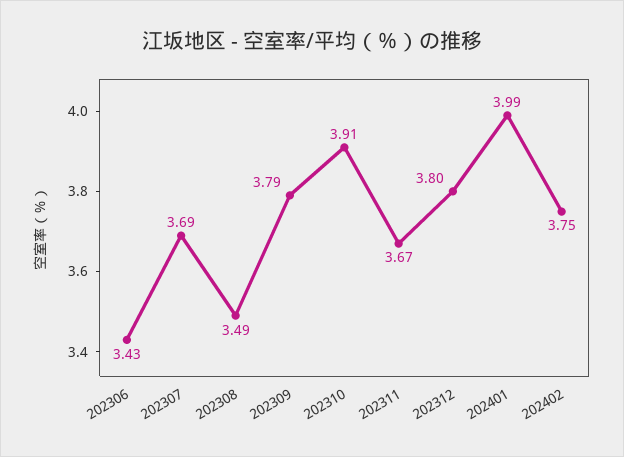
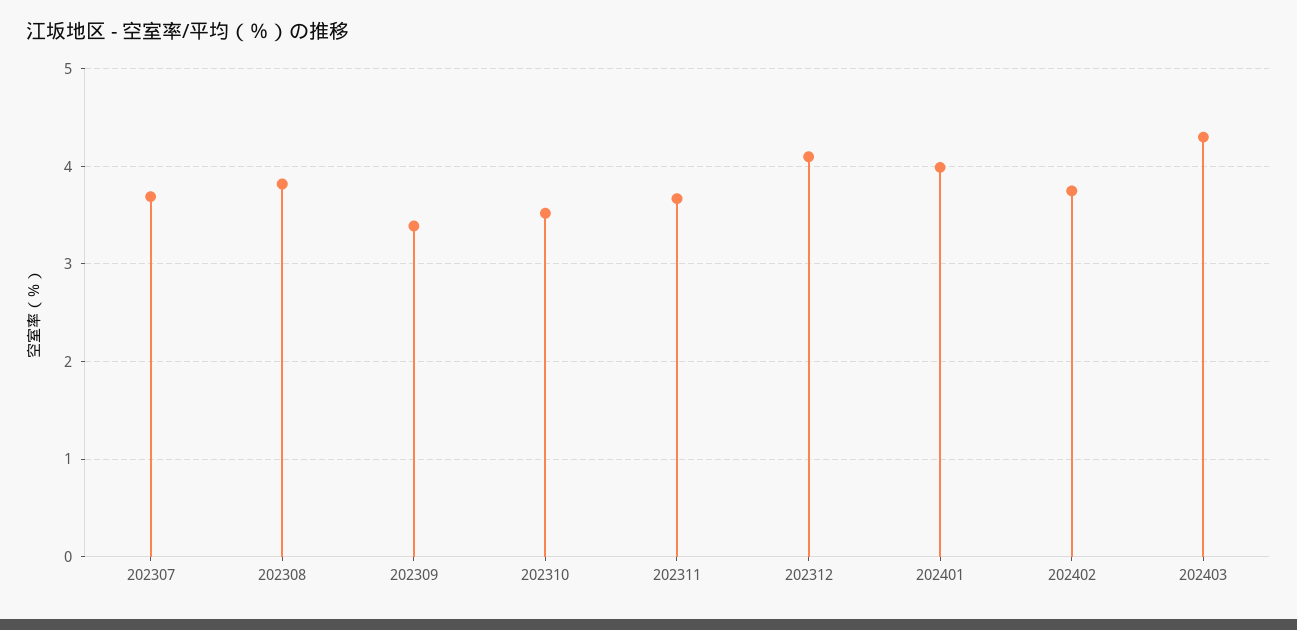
202306: 3.43 -> none
202308: 3.49 -> 3.8
202309: 3.79 -> 3.4
202310: 3.91 -> 3.5
202312: 3.8 -> 4.1
202403: none -> 4.3

